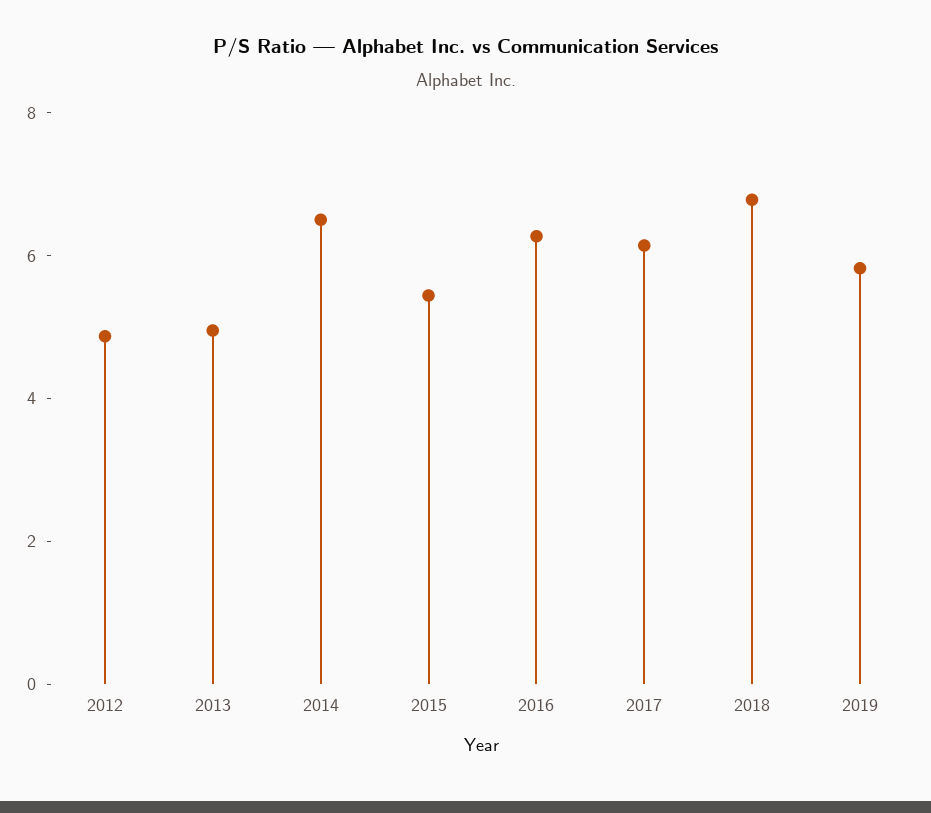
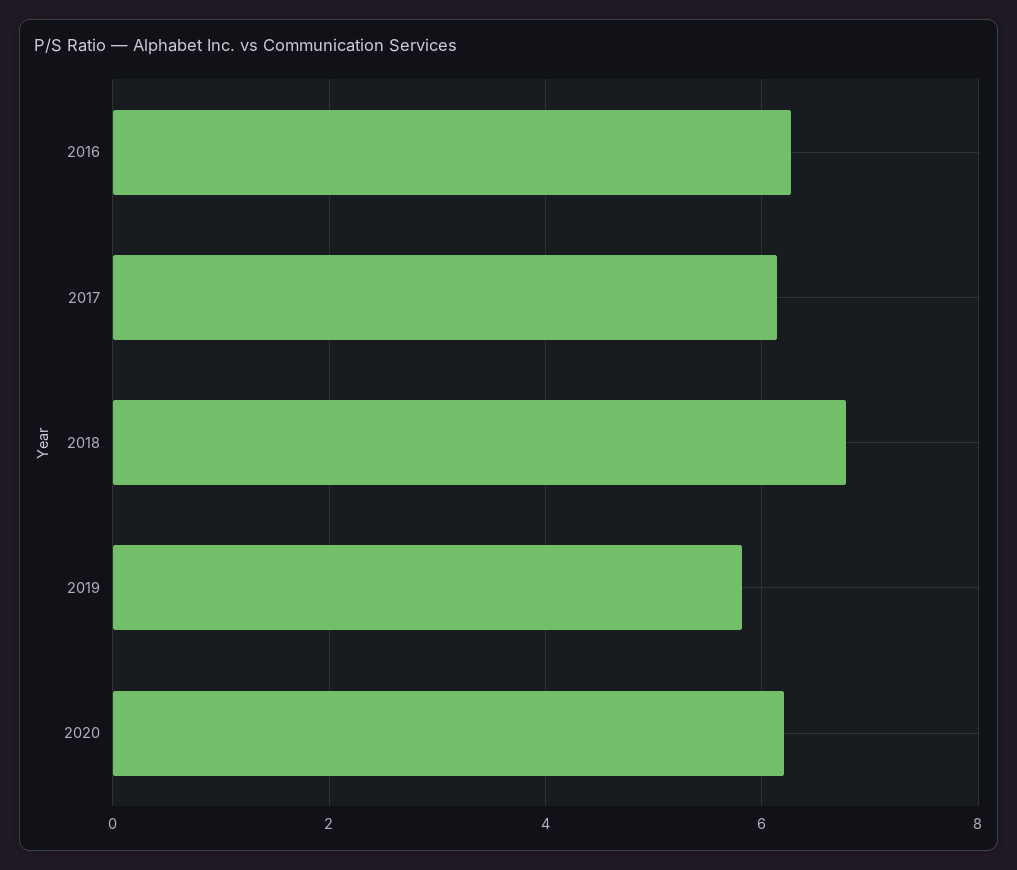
2012: 5 -> none
2013: 5 -> none
2014: 6.5 -> none
2015: 5.5 -> none
2020: none -> 6.2

